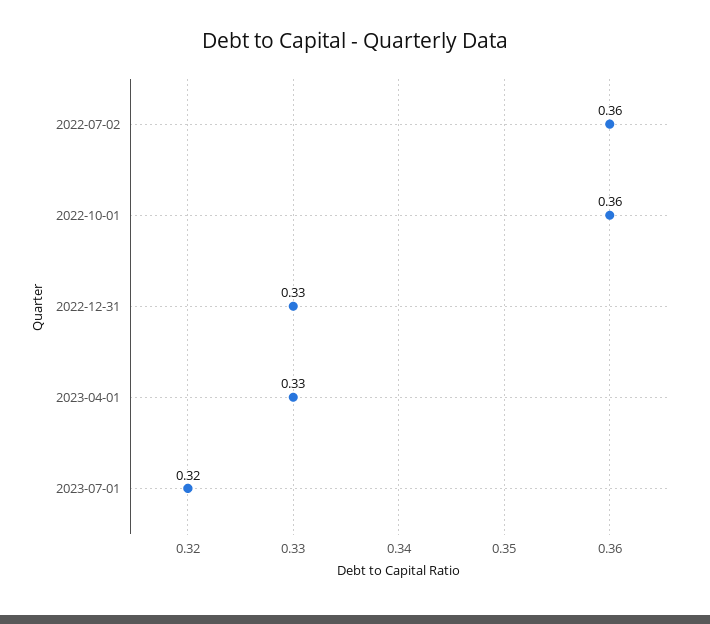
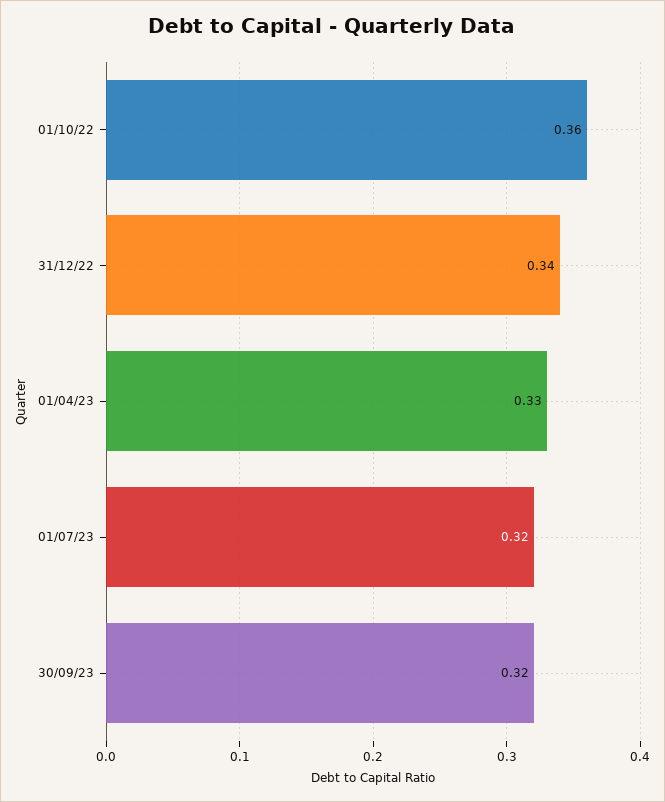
2022-07-02: 0.36 -> none
2022-12-31: 0.33 -> 0.34
30/09/23: none -> 0.32

